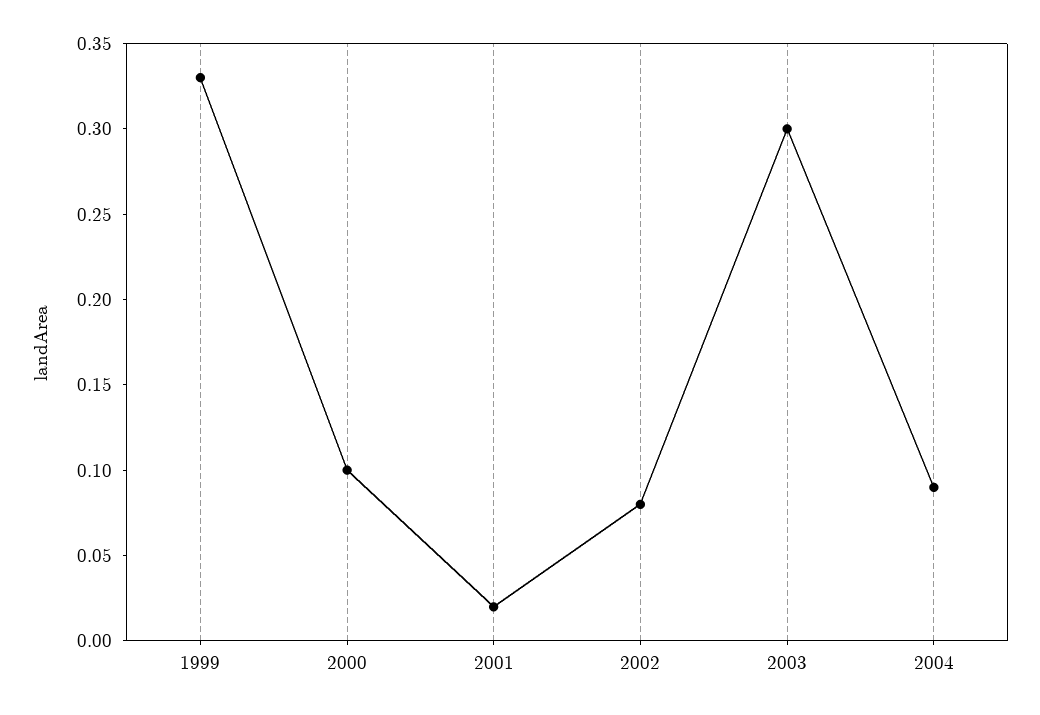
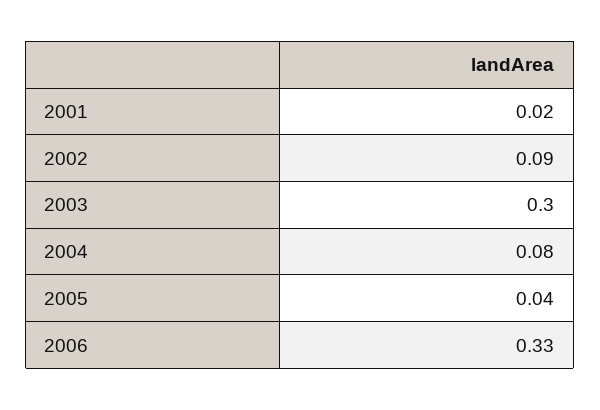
1999: 0.33 -> none
2000: 0.1 -> none
2002: 0.08 -> 0.09
2004: 0.09 -> 0.08
2005: none -> 0.04
2006: none -> 0.33

